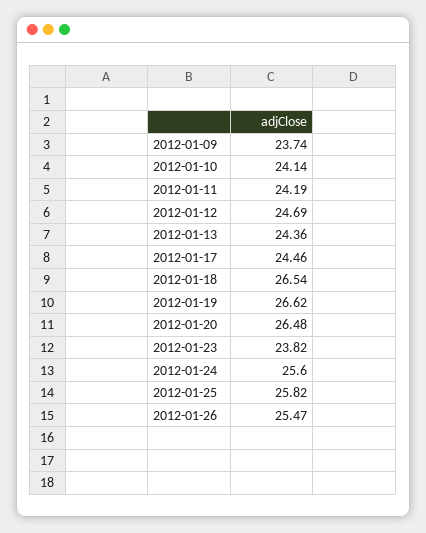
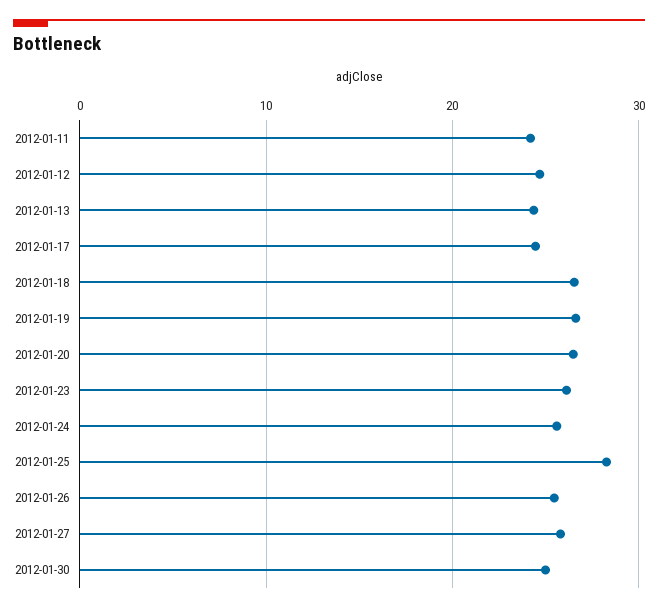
2012-01-09: 23.74 -> none
2012-01-10: 24.14 -> none
2012-01-23: 23.82 -> 26
2012-01-25: 25.82 -> 28
2012-01-27: none -> 26
2012-01-30: none -> 25

